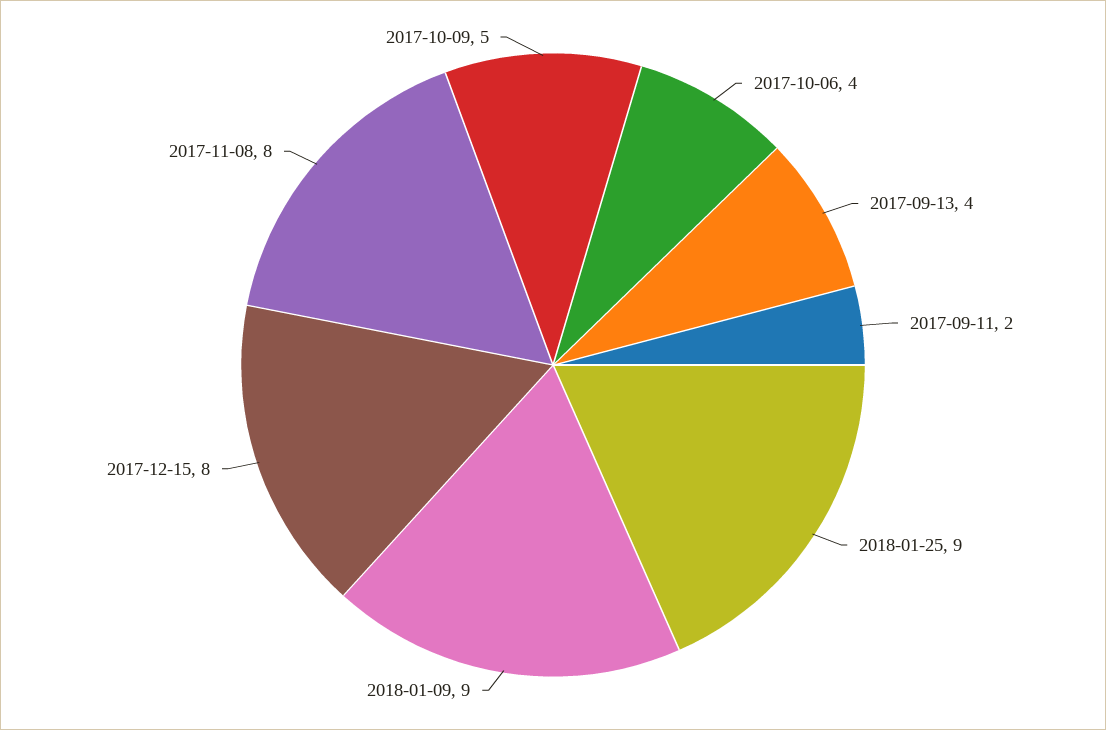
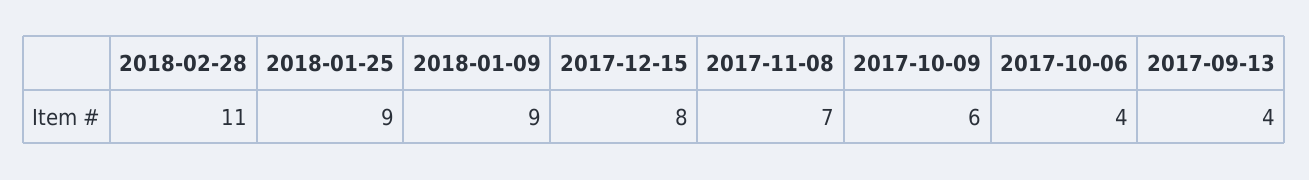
2017-09-11: 2 -> none
2017-11-08: 8 -> 7
2017-10-09: 5 -> 6
2018-02-28: none -> 11

